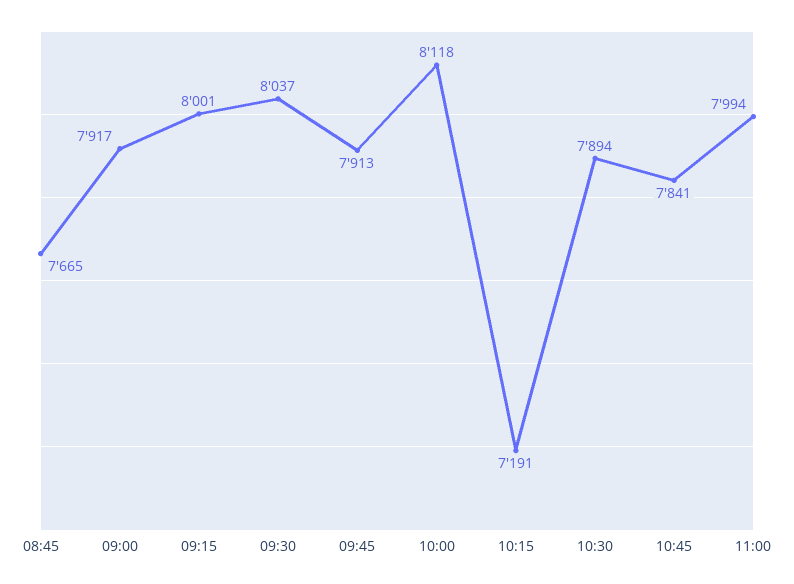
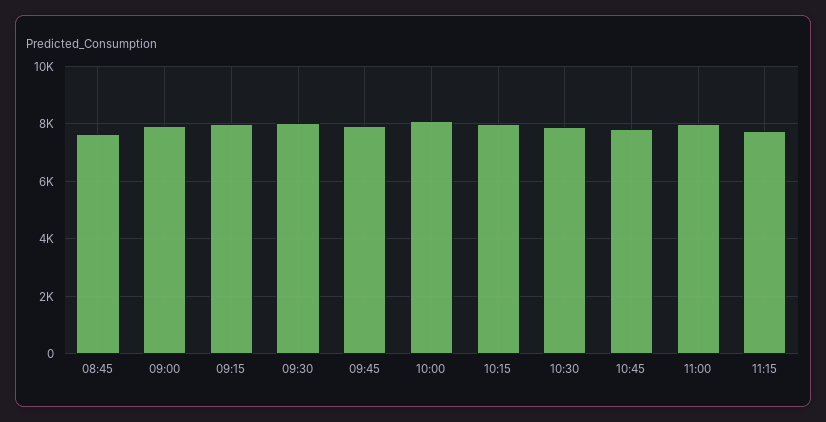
10:15: 7191 -> 8000
11:15: none -> 7750

